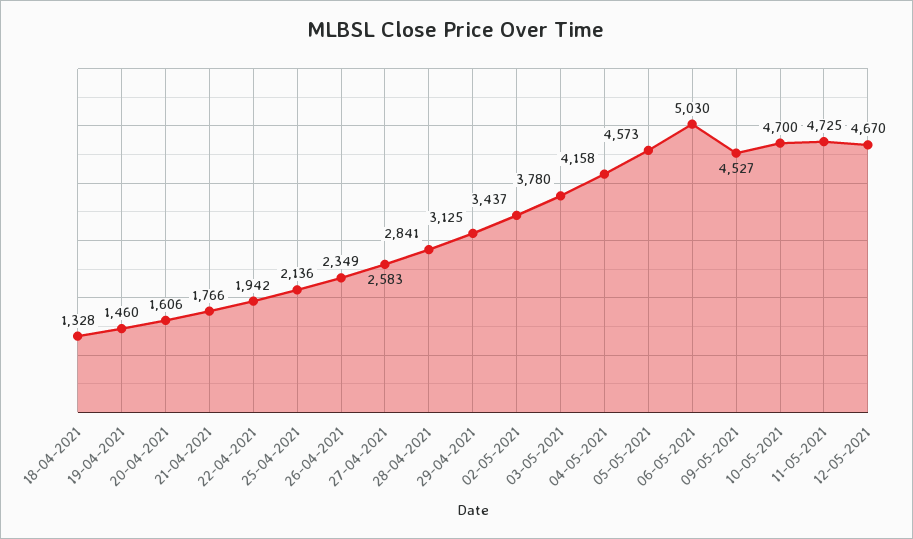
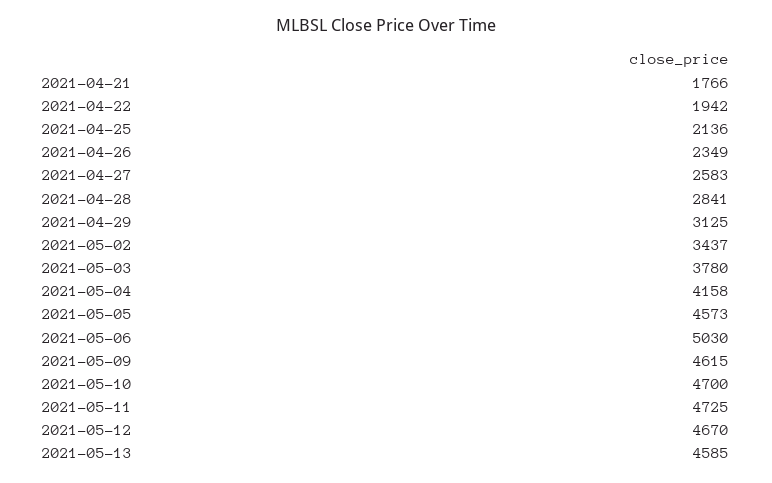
18-04-2021: 1328 -> none
19-04-2021: 1460 -> none
20-04-2021: 1606 -> none
09-05-2021: 4527 -> 4615
2021-05-13: none -> 4585

